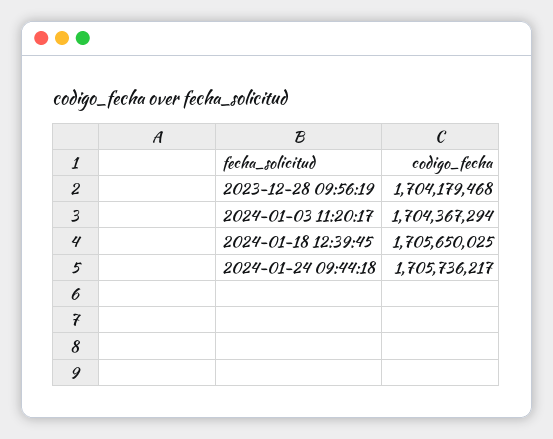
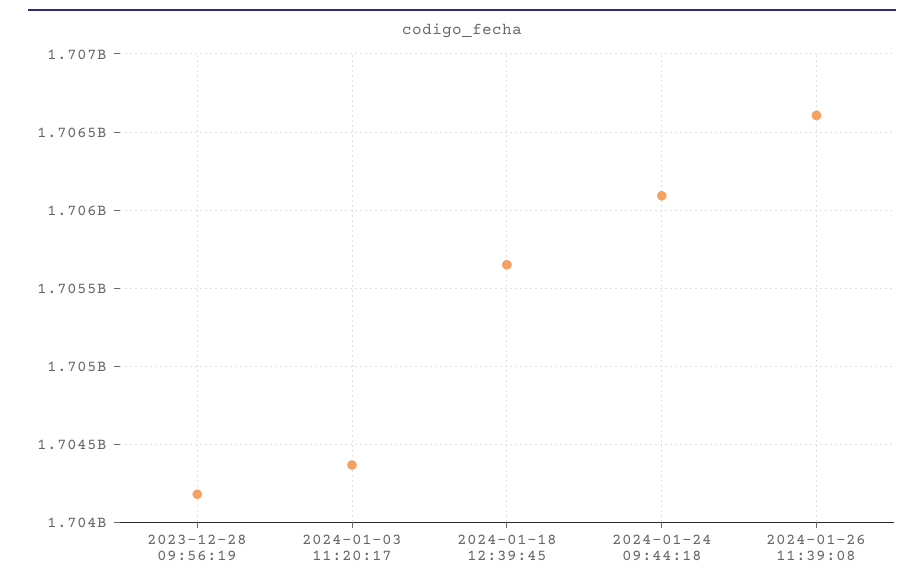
2024-01-24 09:44:18: 1705736217 -> 1706100000
2024-01-26 11:39:08: none -> 1706600000

